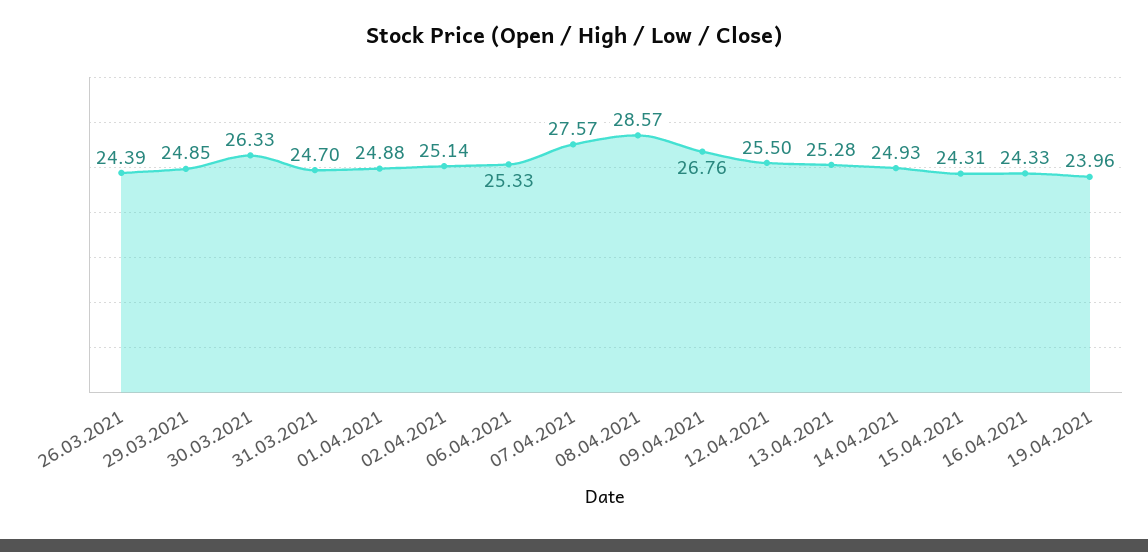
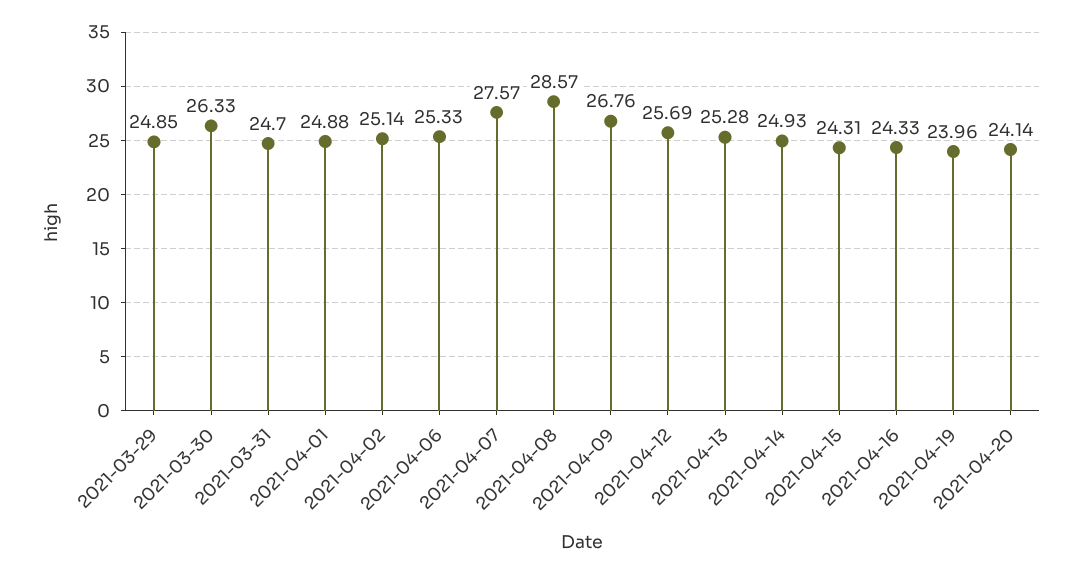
26.03.2021: 24.39 -> none
12.04.2021: 25.5 -> 25.69
2021-04-20: none -> 24.14

